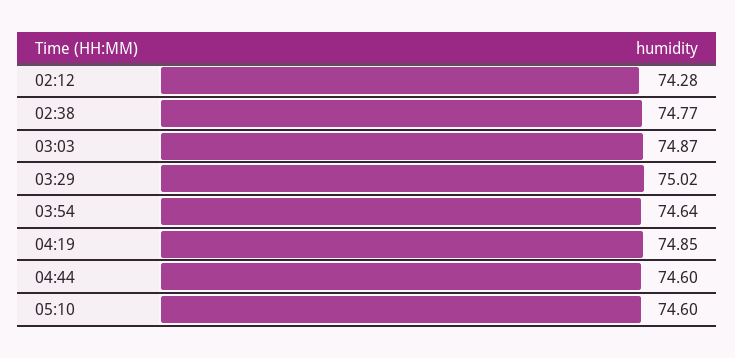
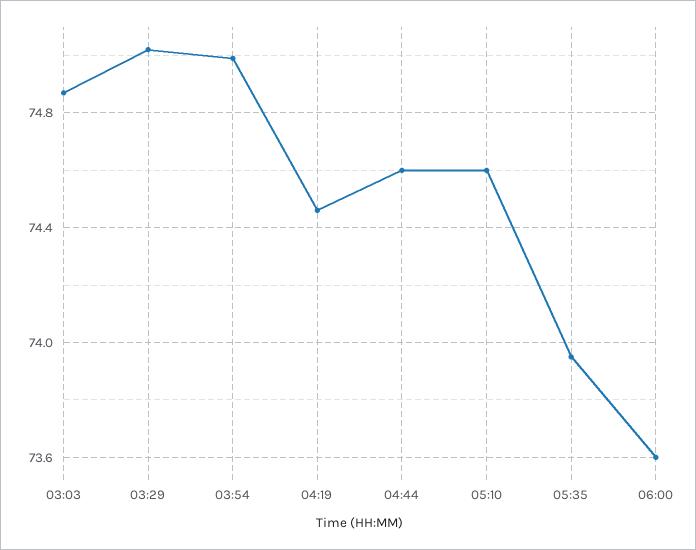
02:12: 74.28 -> none
02:38: 74.77 -> none
03:54: 74.64 -> 75
04:19: 74.85 -> 74.45
05:35: none -> 73.95
06:00: none -> 73.6

